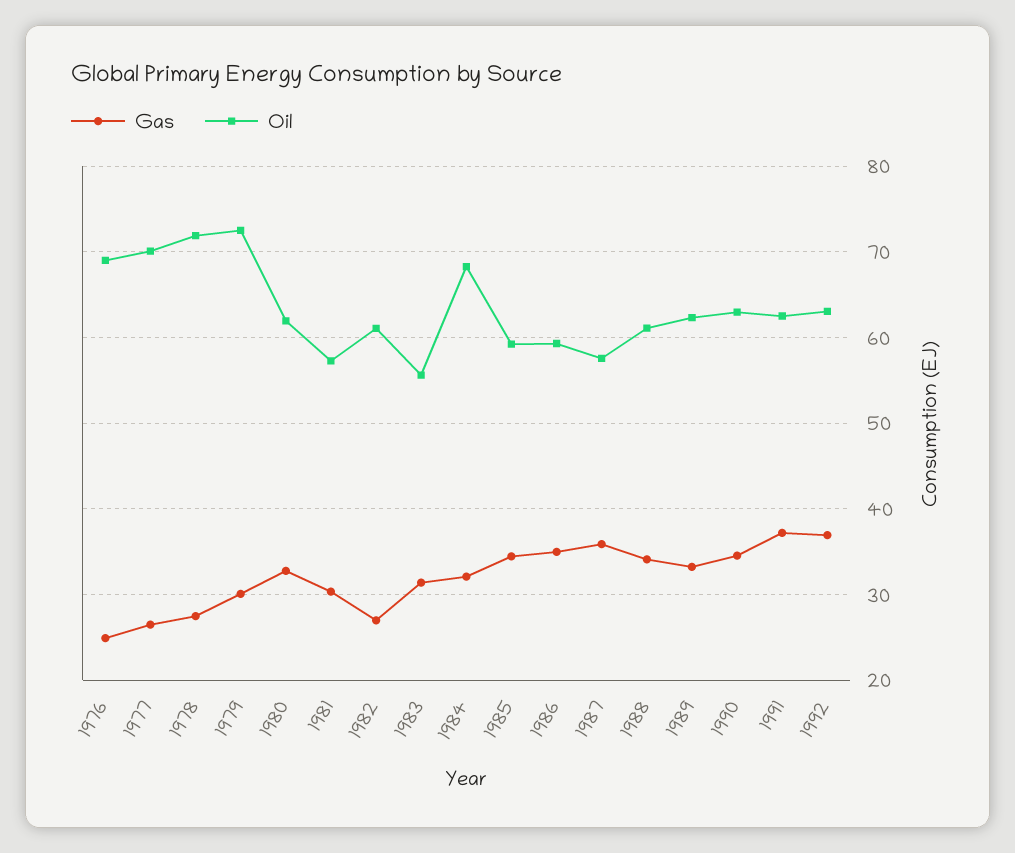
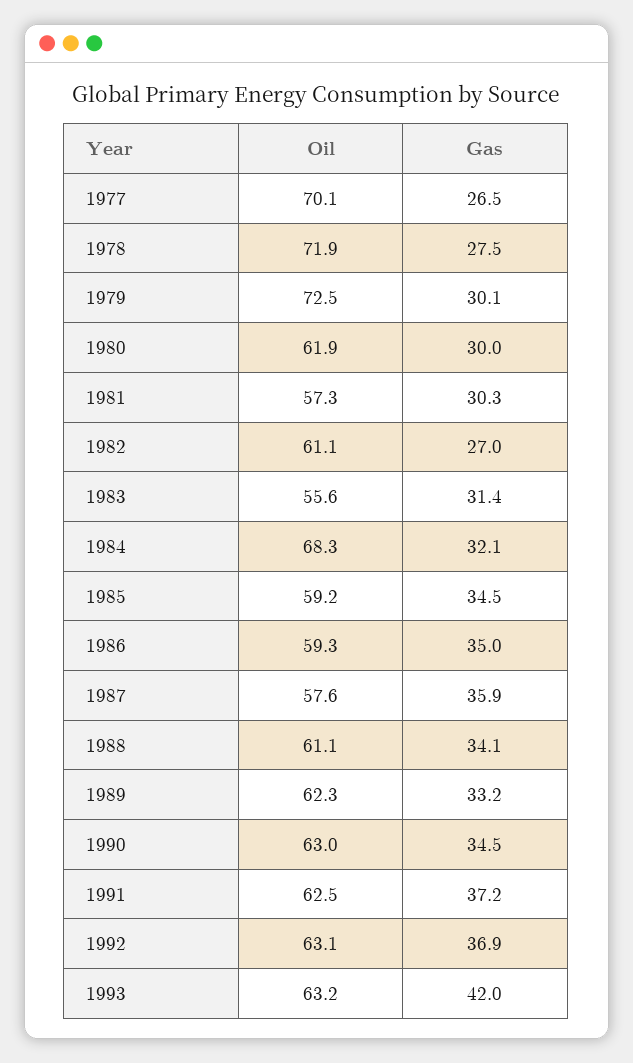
Gas, 1976: 25 -> none
Oil, 1976: 69 -> none
Gas, 1980: 33 -> 30
Oil, 1993: none -> 63.2
Gas, 1993: none -> 42

